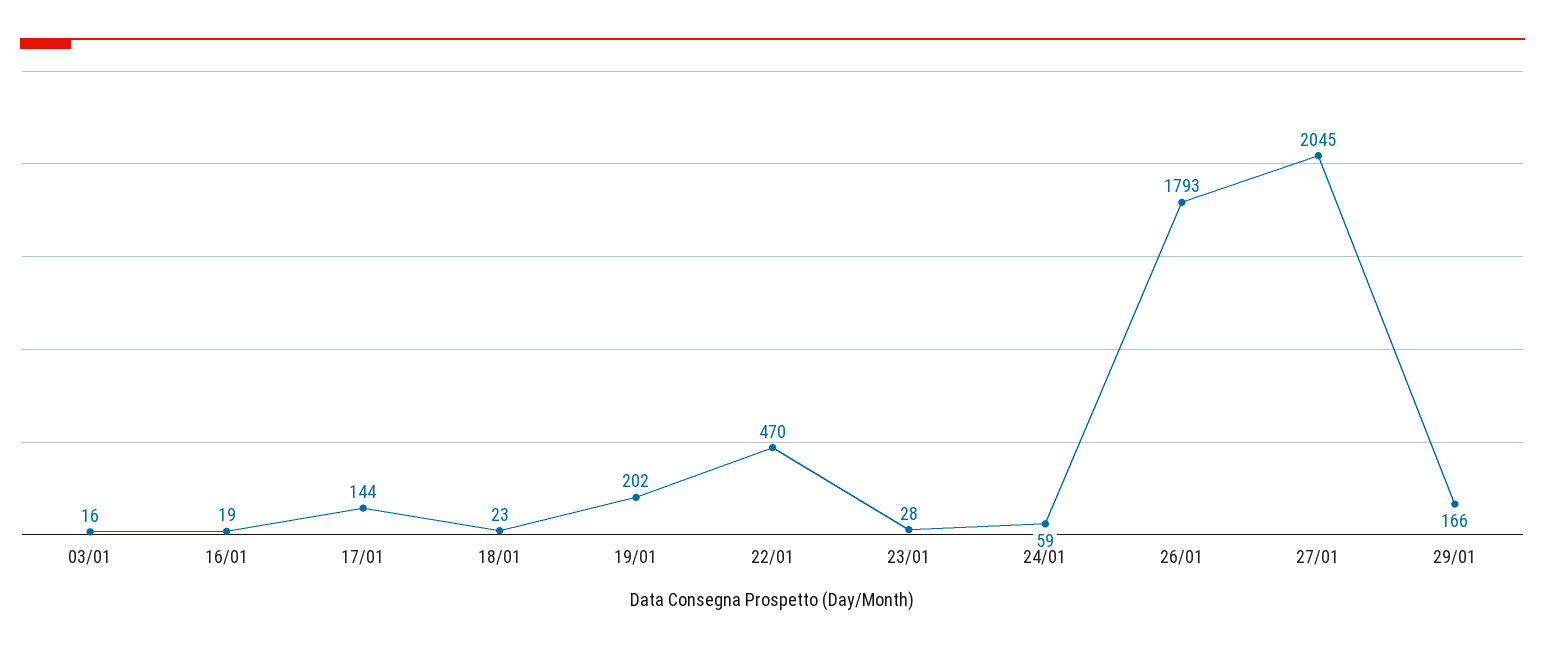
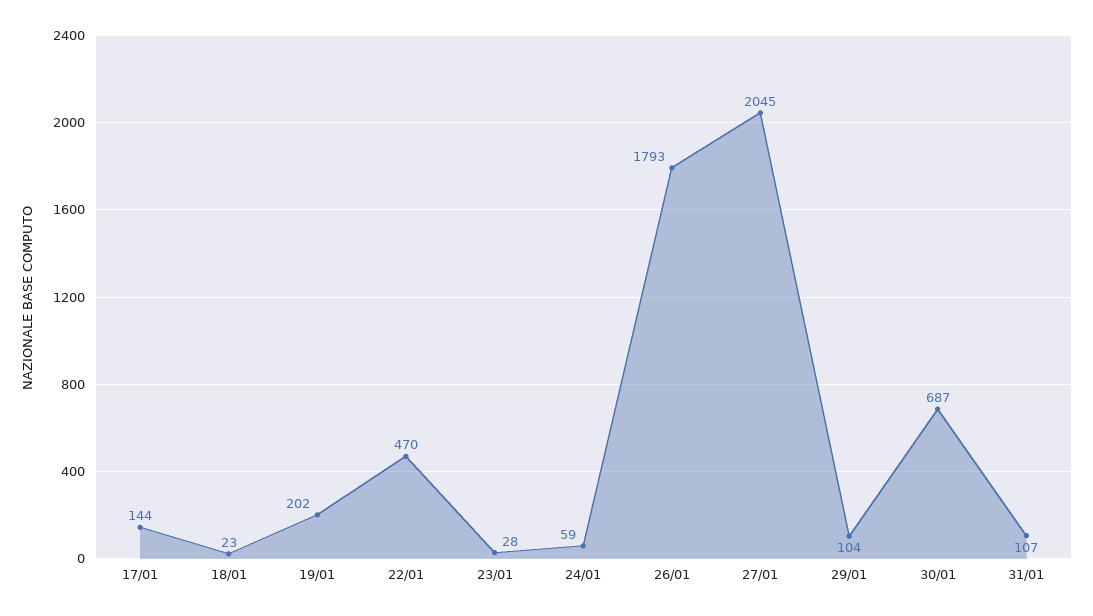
03/01: 16 -> none
16/01: 19 -> none
29/01: 166 -> 104
30/01: none -> 687
31/01: none -> 107

